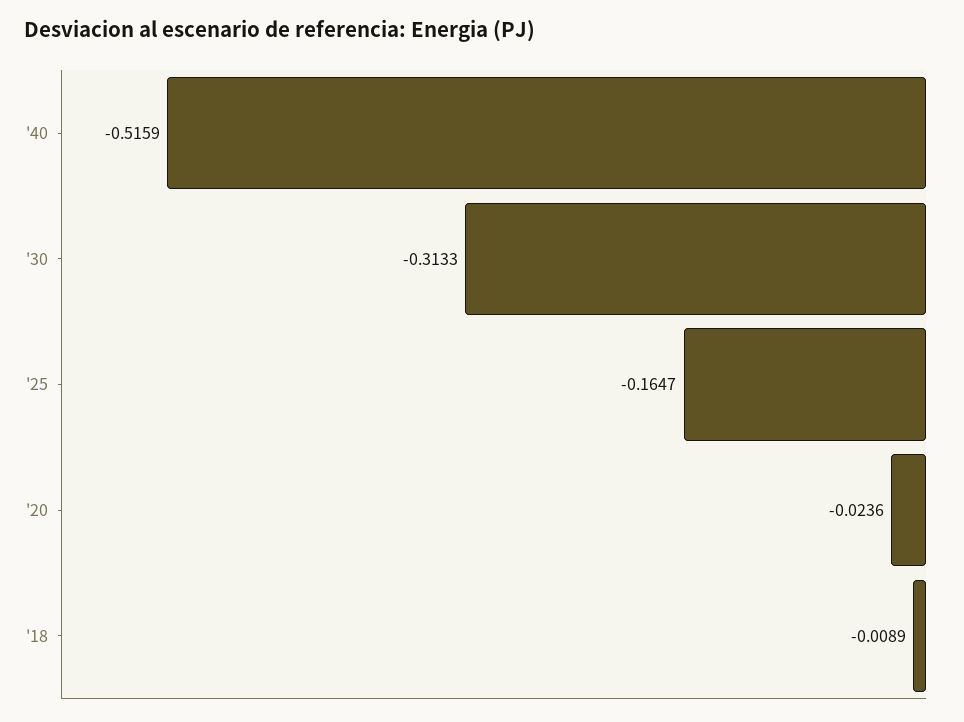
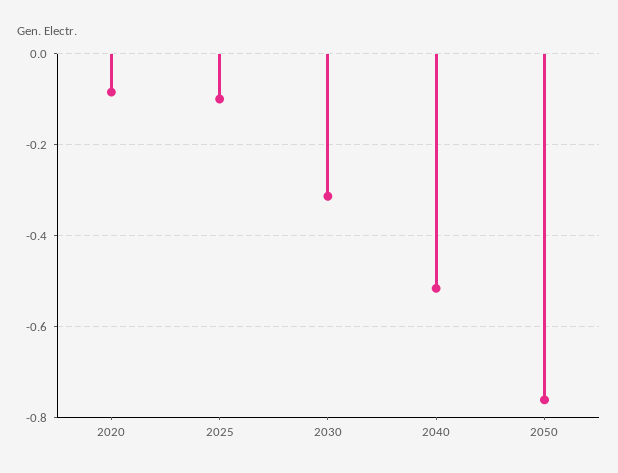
'25: -0.1647 -> -0.1
'20: -0.0236 -> -0.08
'18: -0.0089 -> none
2050: none -> -0.76

